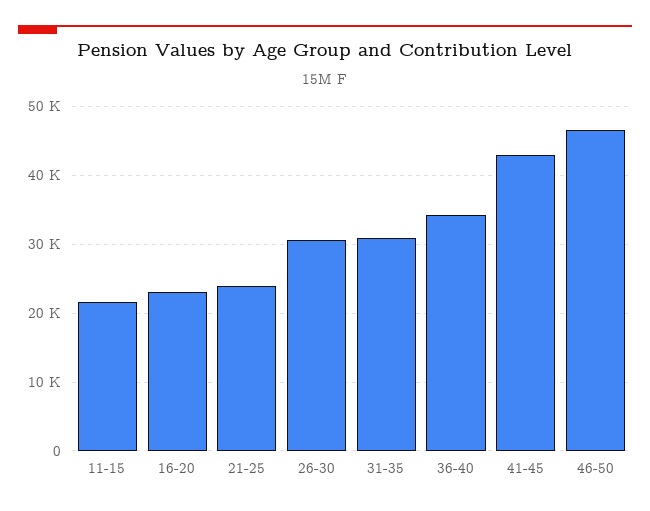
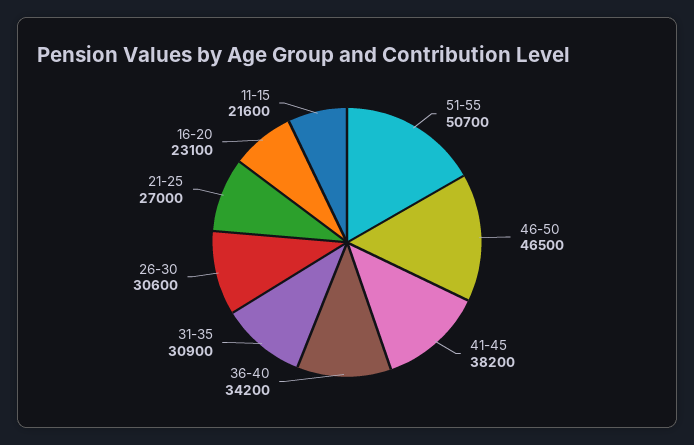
21-25: 24000 -> 27000
41-45: 43000 -> 38200
51-55: none -> 50700

